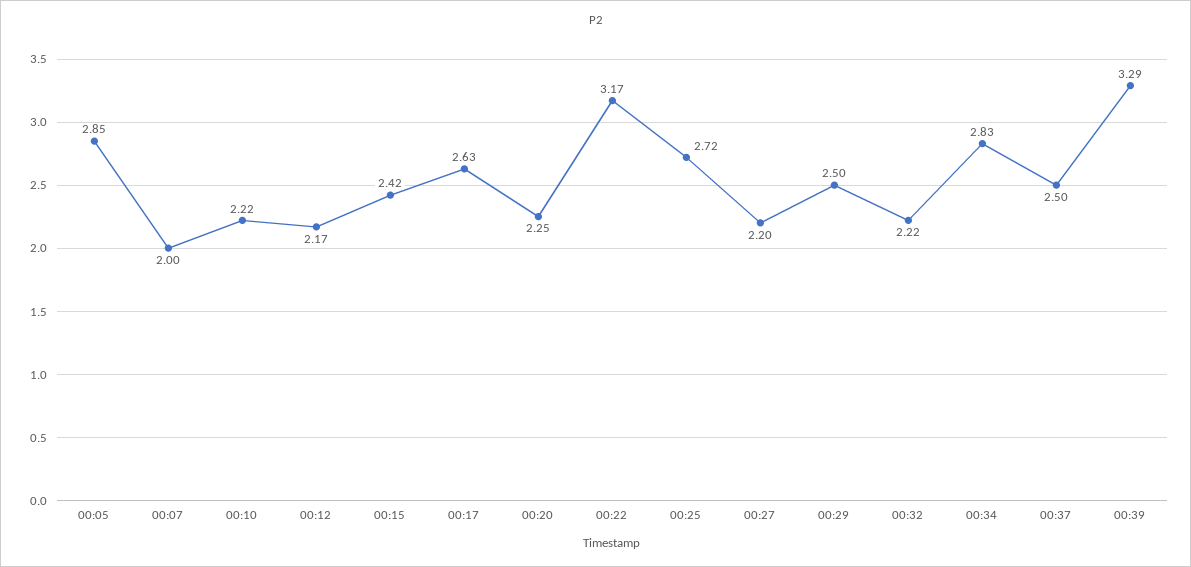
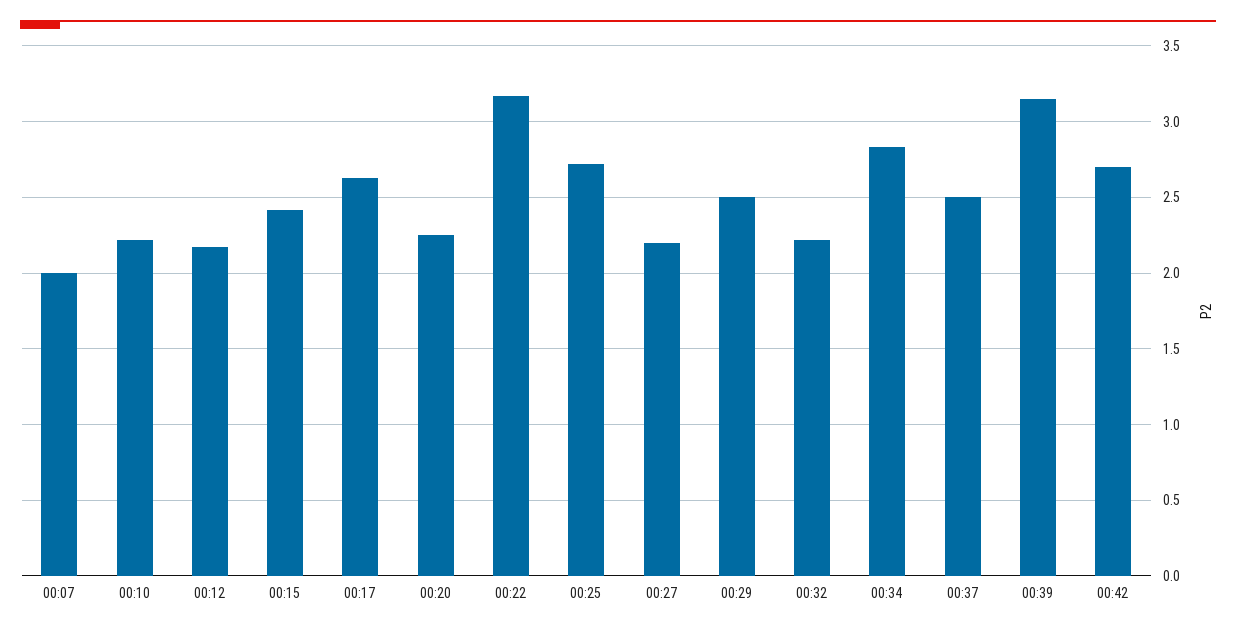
00:05: 2.85 -> none
00:39: 3.29 -> 3.15
00:42: none -> 2.7

